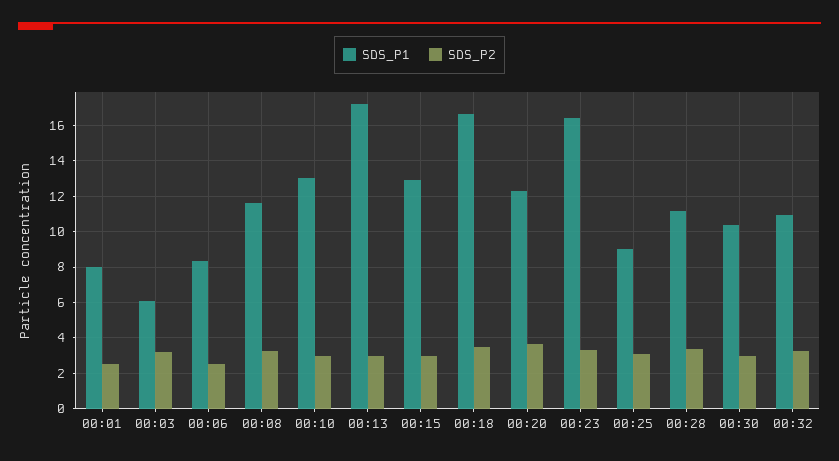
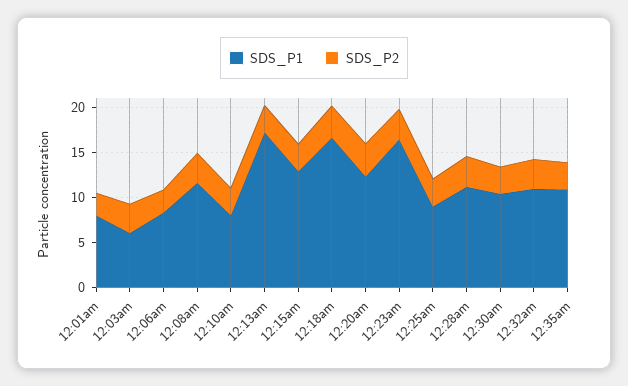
SDS_P1, 00:10: 13 -> 8
SDS_P1, 12:35am: none -> 11
SDS_P2, 12:35am: none -> 3

